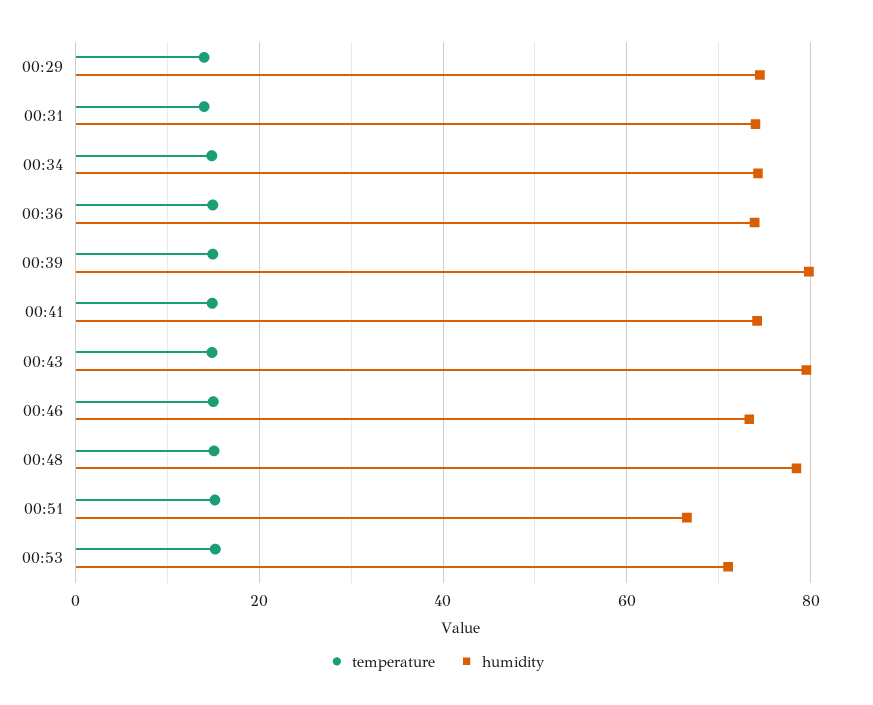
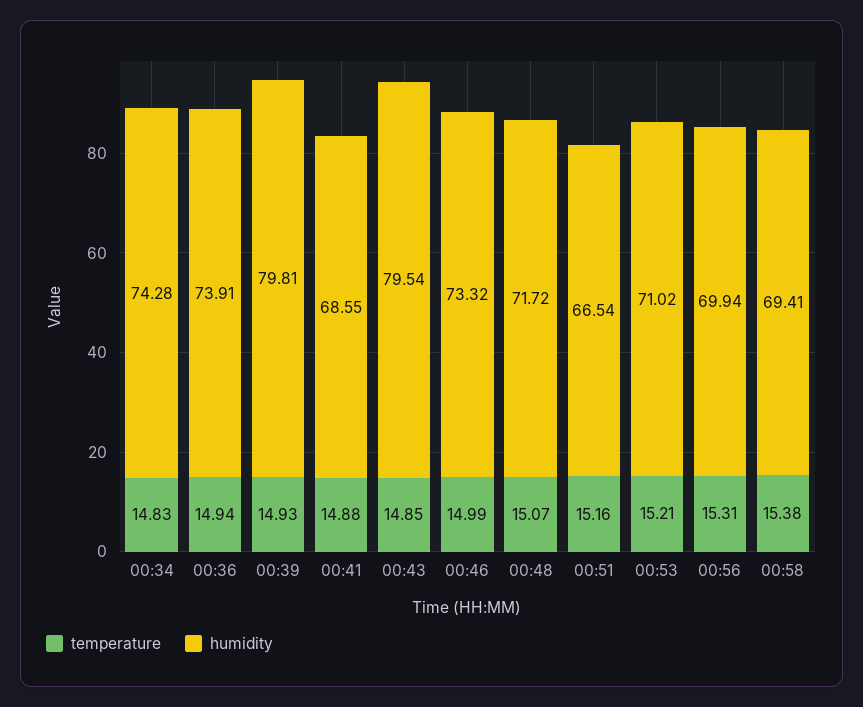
temperature, 00:29: 14 -> none
humidity, 00:29: 74 -> none
temperature, 00:31: 14 -> none
humidity, 00:31: 74 -> none
humidity, 00:41: 74 -> 68.55
humidity, 00:48: 78 -> 71.72
temperature, 00:56: none -> 15.31
humidity, 00:56: none -> 69.94
temperature, 00:58: none -> 15.38
humidity, 00:58: none -> 69.41

